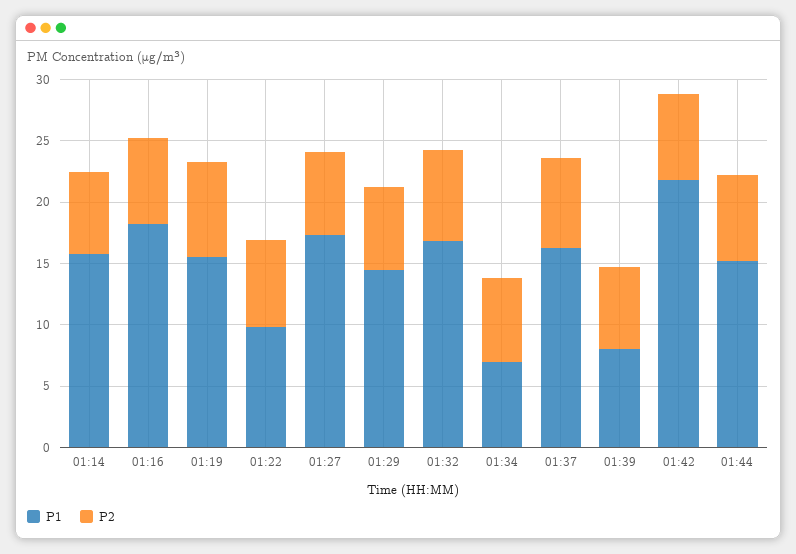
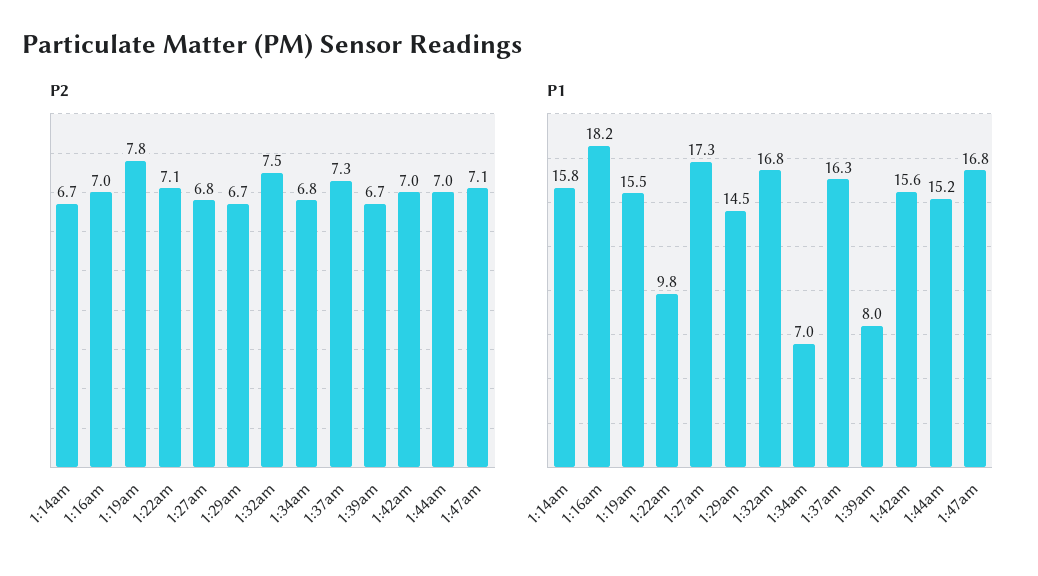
P1, 01:42: 22 -> 15.6
P2, 1:47am: none -> 7.1
P1, 1:47am: none -> 16.8

